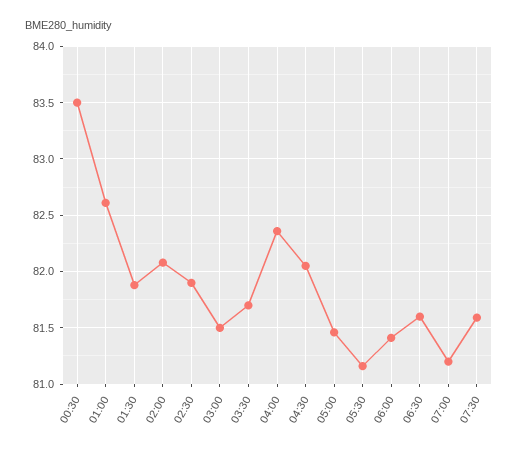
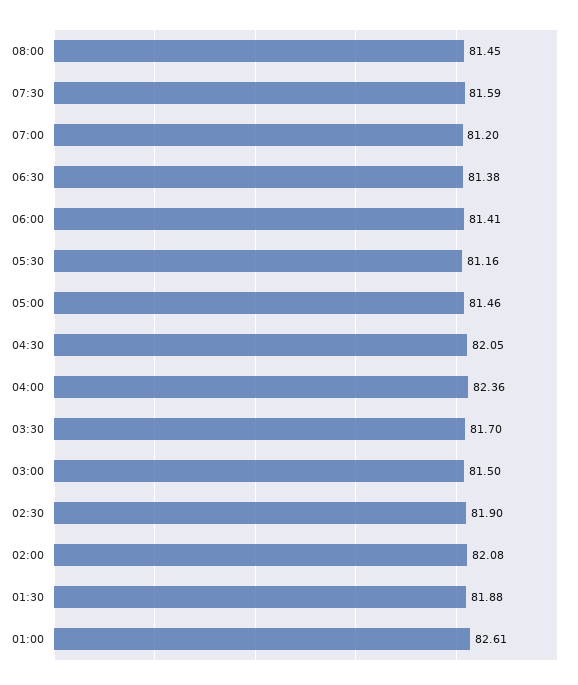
00:30: 83.5 -> none
06:30: 81.6 -> 81.38
08:00: none -> 81.45

